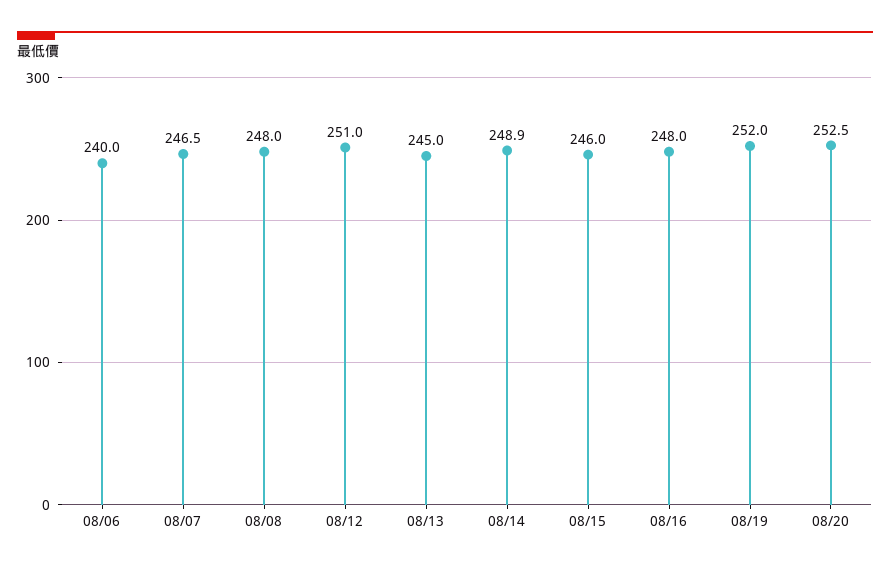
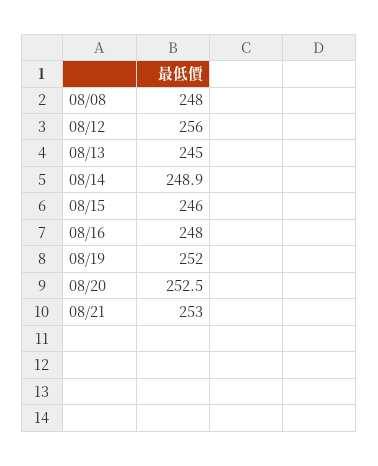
08/06: 240 -> none
08/07: 246.5 -> none
08/12: 251 -> 256
08/21: none -> 253

